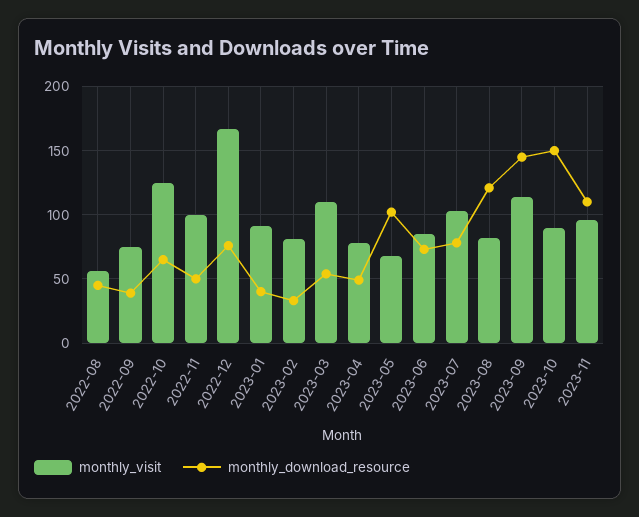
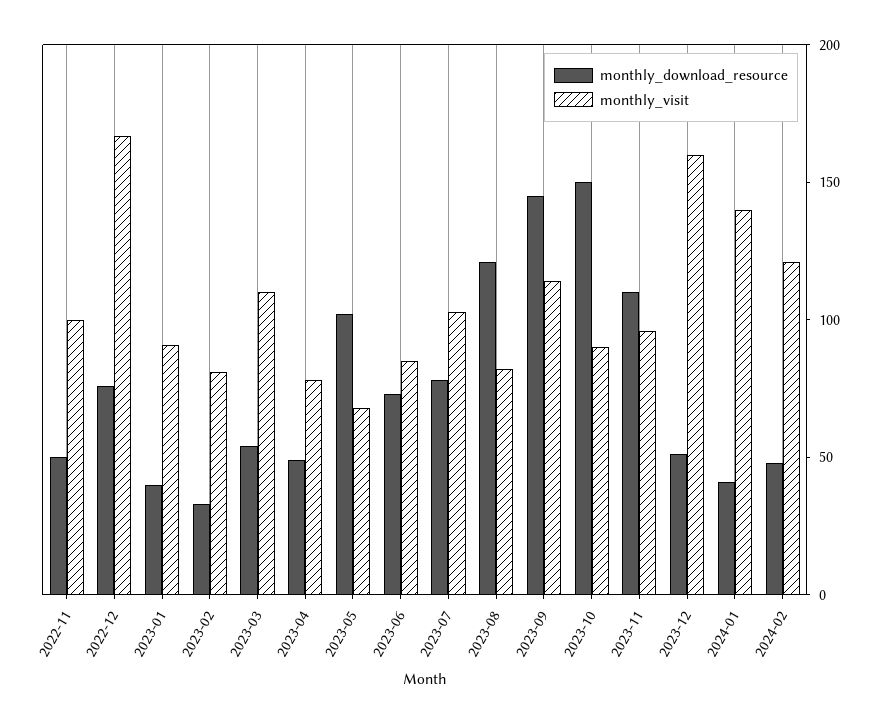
monthly_visit, 2022-08: 55 -> none
monthly_download_resource, 2022-08: 45 -> none
monthly_visit, 2022-09: 75 -> none
monthly_download_resource, 2022-09: 40 -> none
monthly_visit, 2022-10: 125 -> none
monthly_download_resource, 2022-10: 65 -> none
monthly_download_resource, 2023-12: none -> 50
monthly_visit, 2023-12: none -> 160
monthly_download_resource, 2024-01: none -> 40
monthly_visit, 2024-01: none -> 140
monthly_download_resource, 2024-02: none -> 50
monthly_visit, 2024-02: none -> 120

